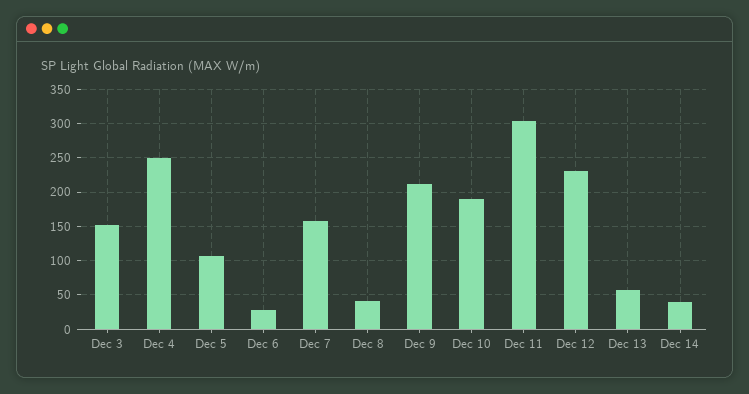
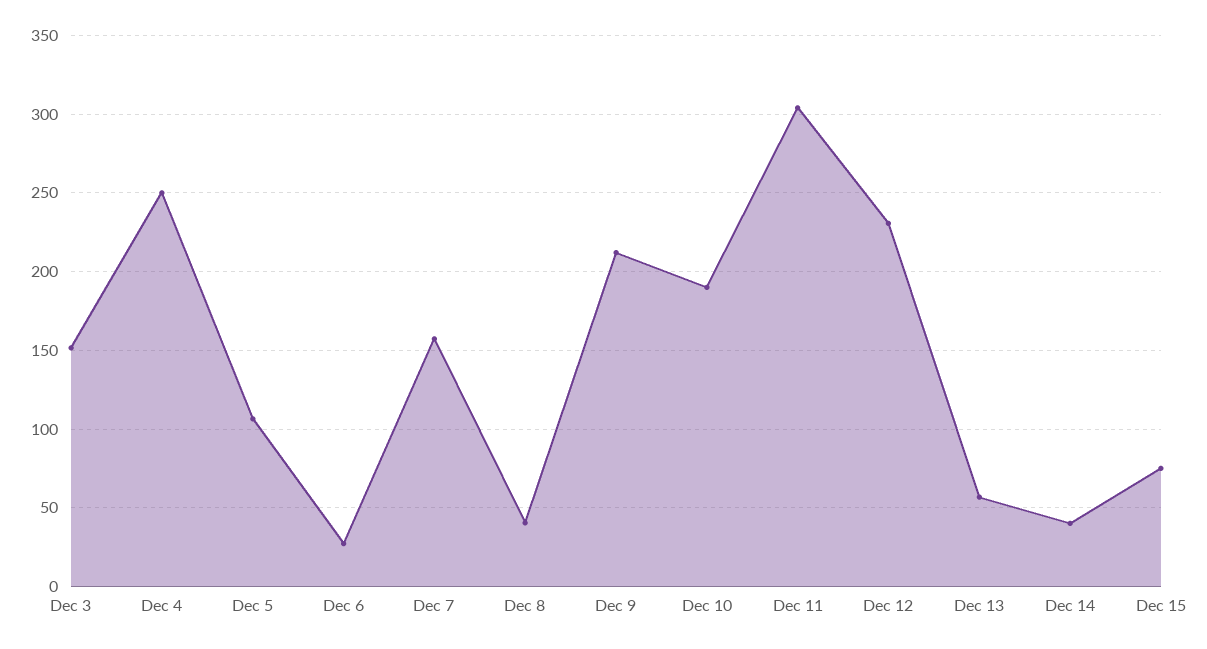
Dec 15: none -> 75

